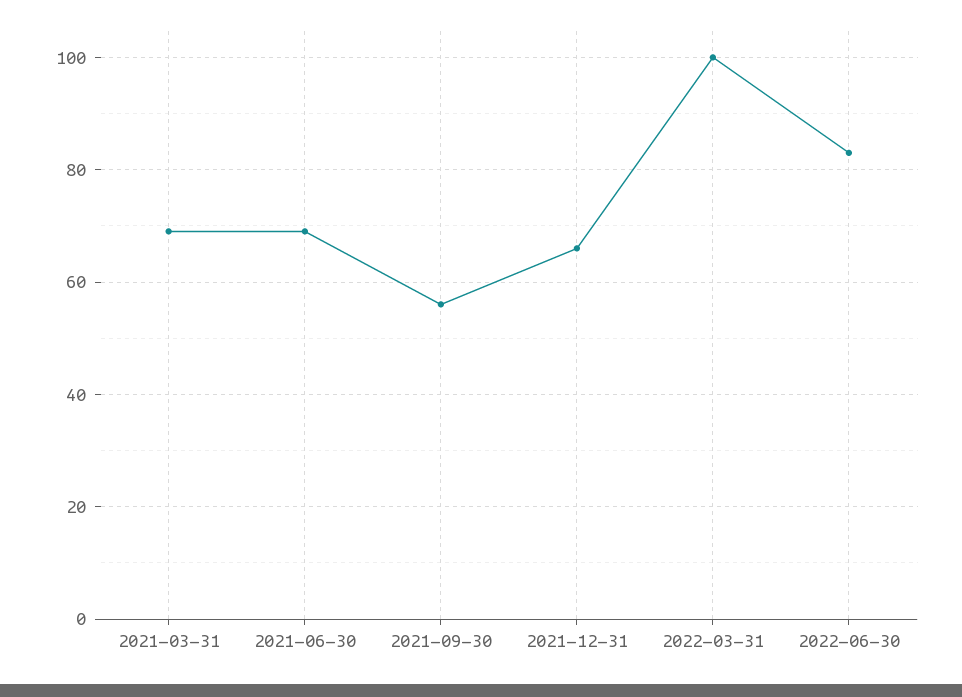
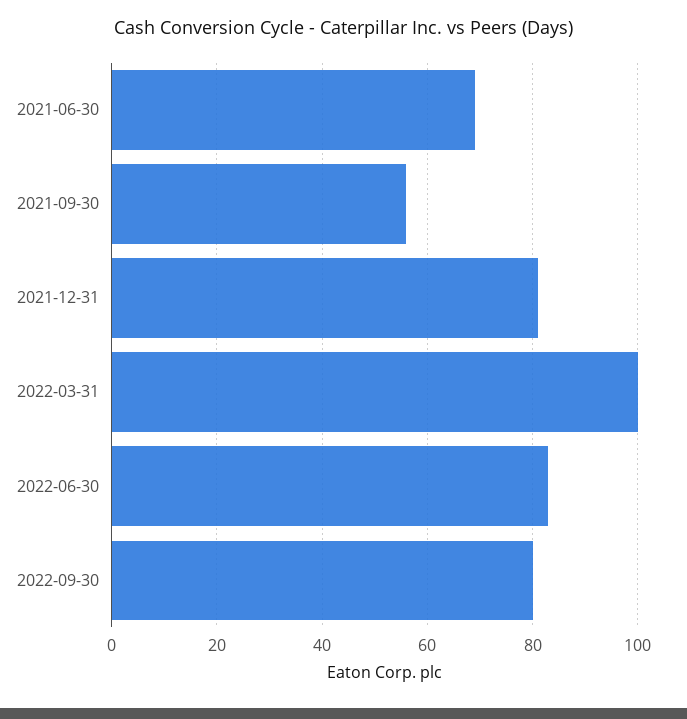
2021-03-31: 70 -> none
2021-12-31: 65 -> 80
2022-09-30: none -> 80

